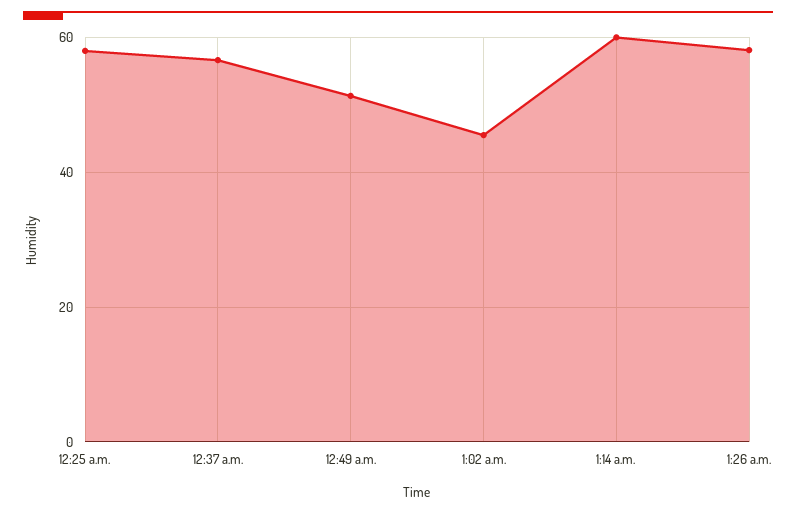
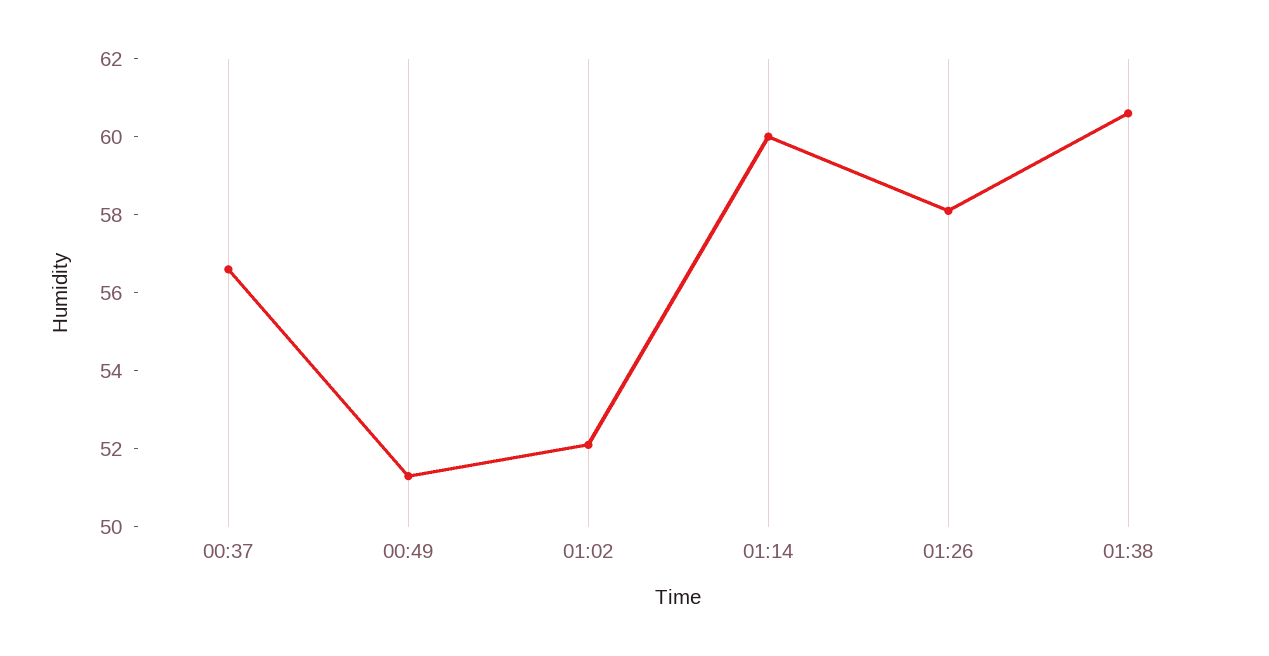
12:25 a.m.: 58 -> none
1:02 a.m.: 46 -> 52
01:38: none -> 60.5

